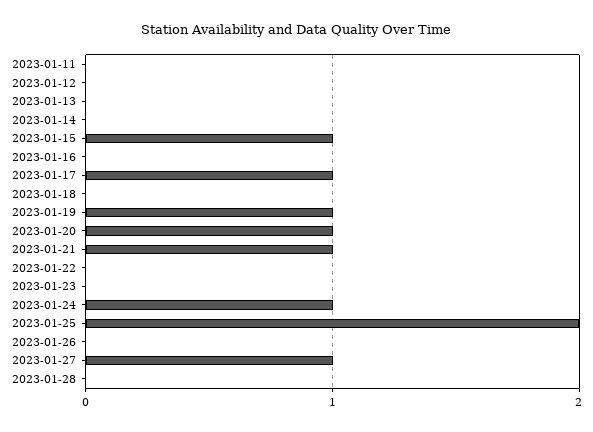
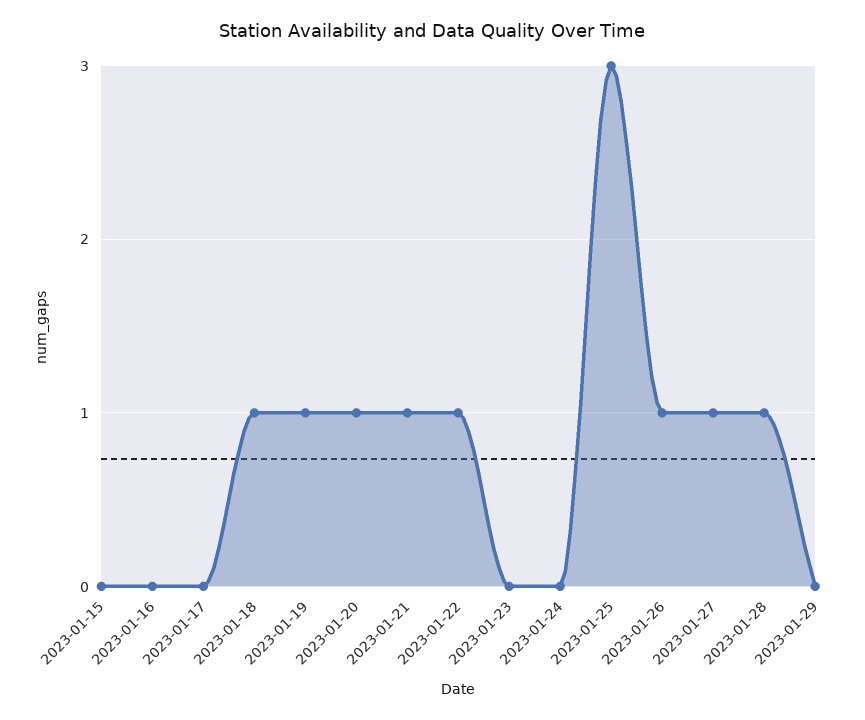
2023-01-11: 0 -> none
2023-01-12: 0 -> none
2023-01-13: 0 -> none
2023-01-14: 0 -> none
2023-01-15: 1 -> 0
2023-01-17: 1 -> 0
2023-01-18: 0 -> 1
2023-01-22: 0 -> 1
2023-01-24: 1 -> 0
2023-01-25: 2 -> 3
2023-01-26: 0 -> 1
2023-01-28: 0 -> 1
2023-01-29: none -> 0

